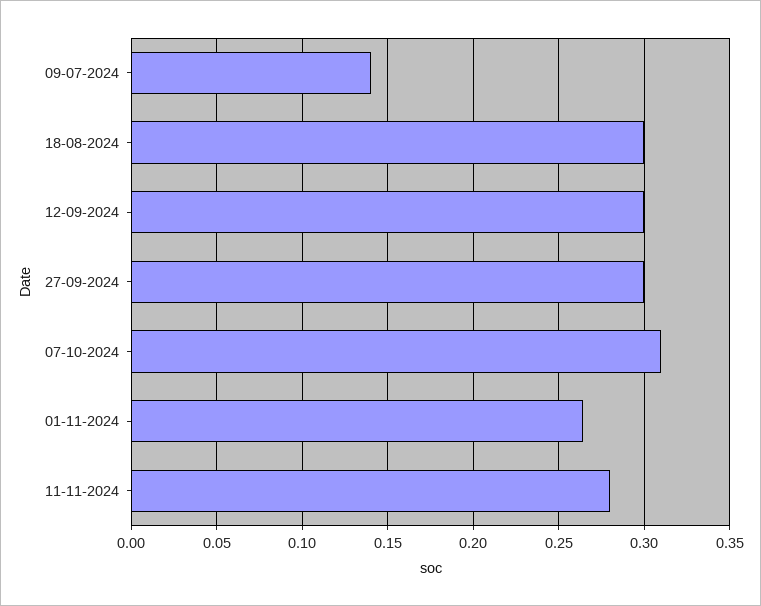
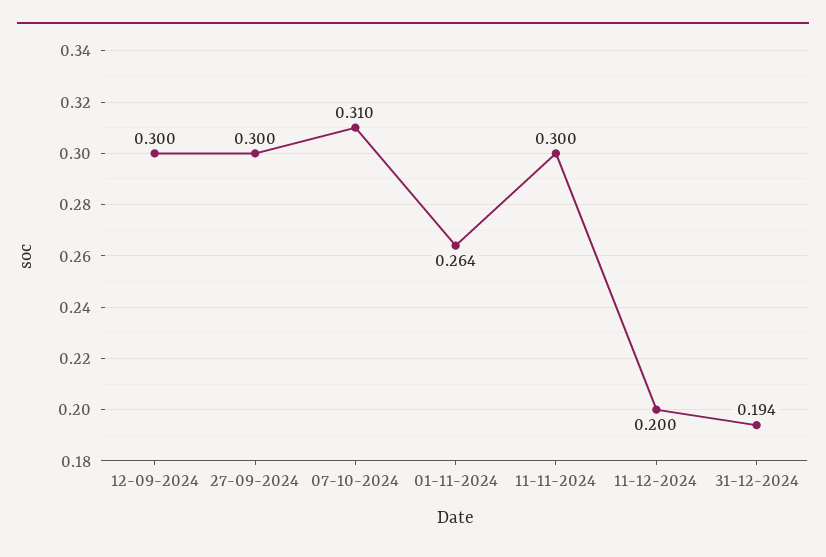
09-07-2024: 0.14 -> none
18-08-2024: 0.3 -> none
11-11-2024: 0.28 -> 0.3
11-12-2024: none -> 0.2
31-12-2024: none -> 0.194

